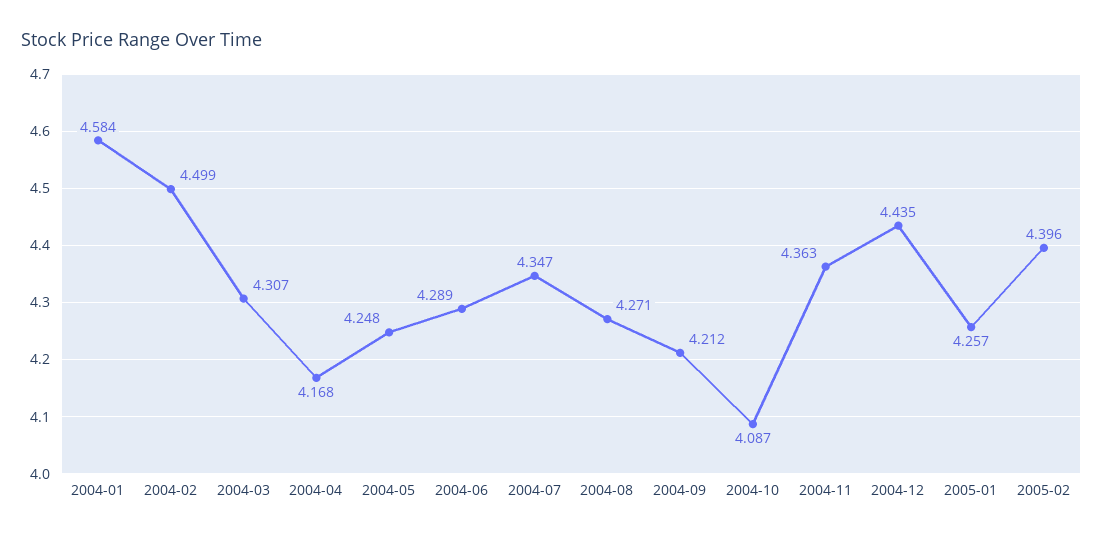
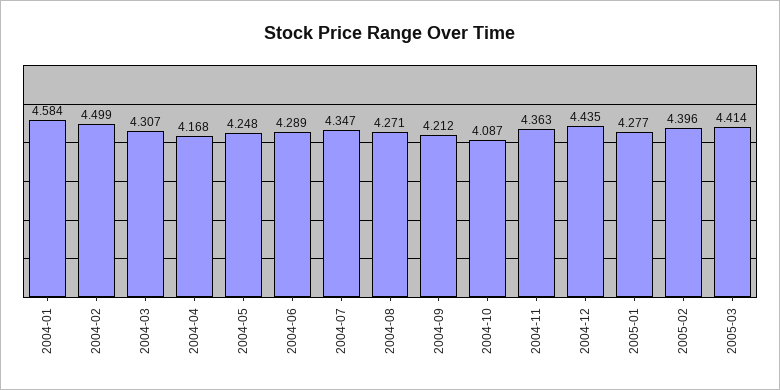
2005-01: 4.257 -> 4.277
2005-03: none -> 4.414

